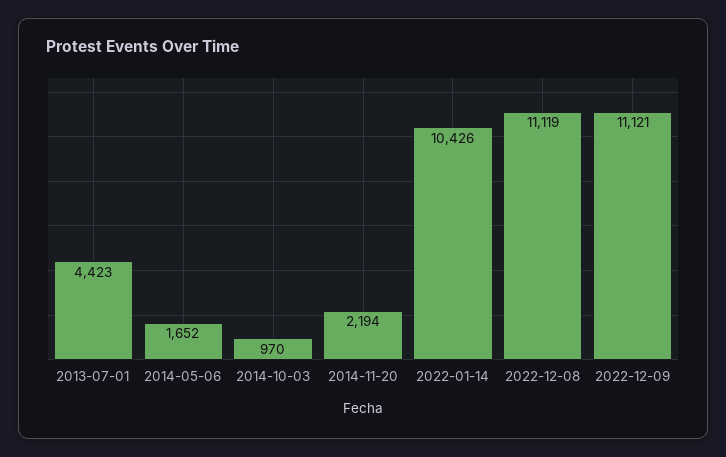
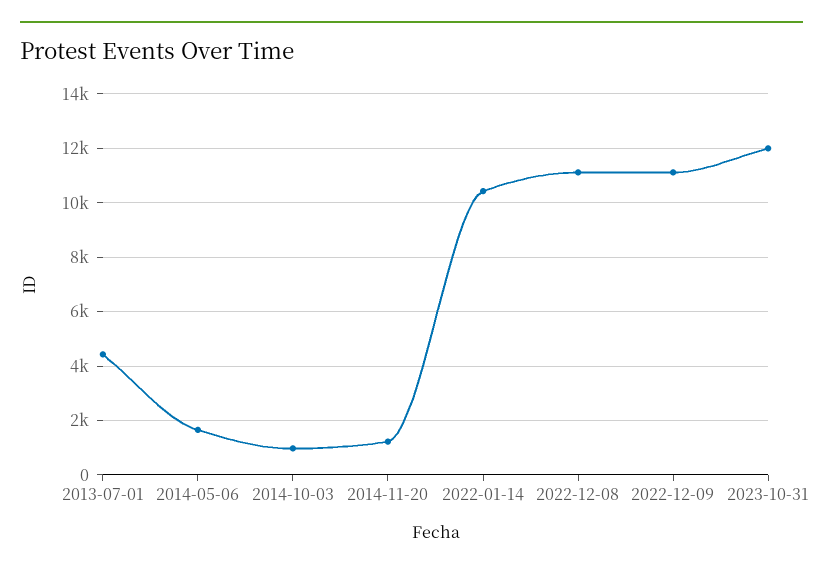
2014-11-20: 2194 -> 1250
2023-10-31: none -> 12000

